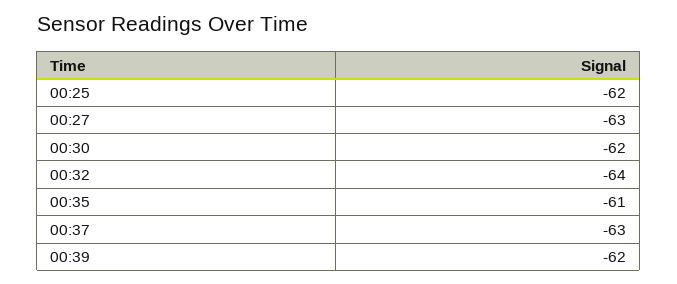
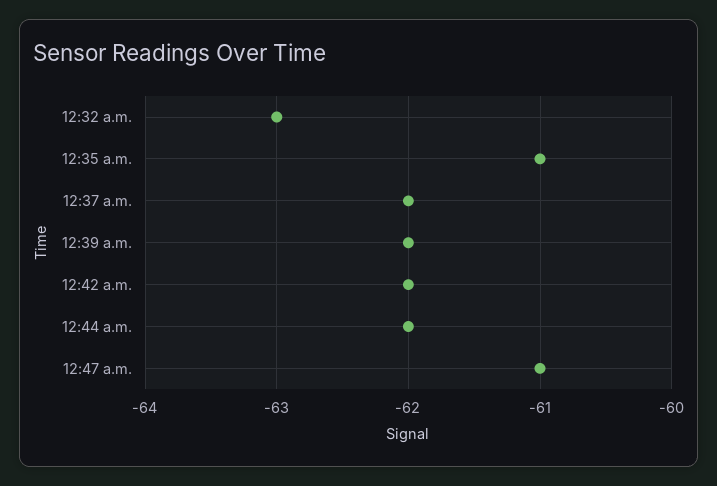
00:25: -62 -> none
00:27: -63 -> none
00:30: -62 -> none
00:32: -64 -> -63
00:37: -63 -> -62
12:42 a.m.: none -> -62
12:44 a.m.: none -> -62
12:47 a.m.: none -> -61

